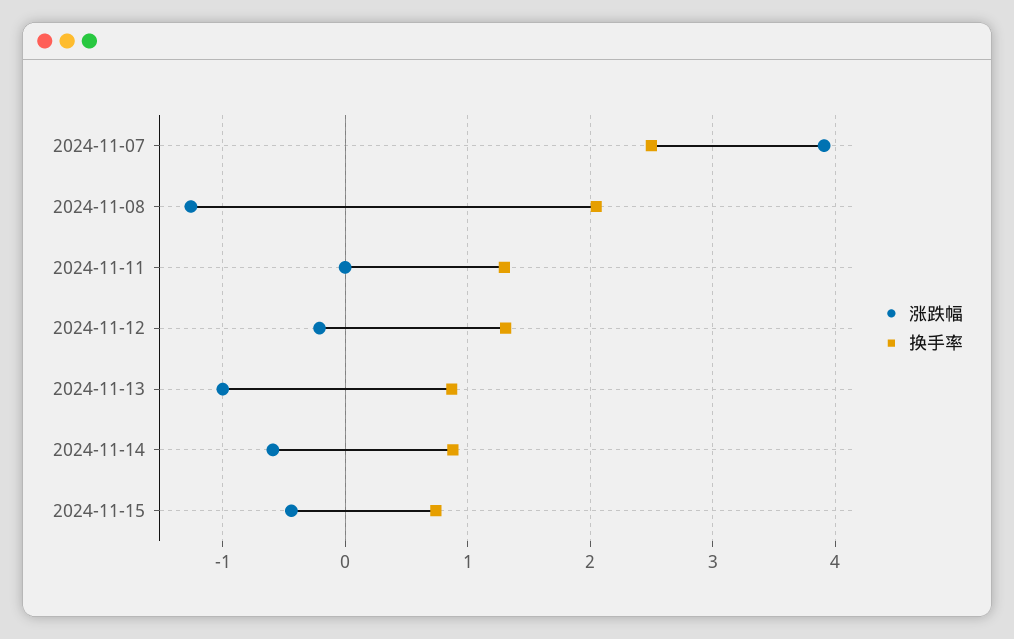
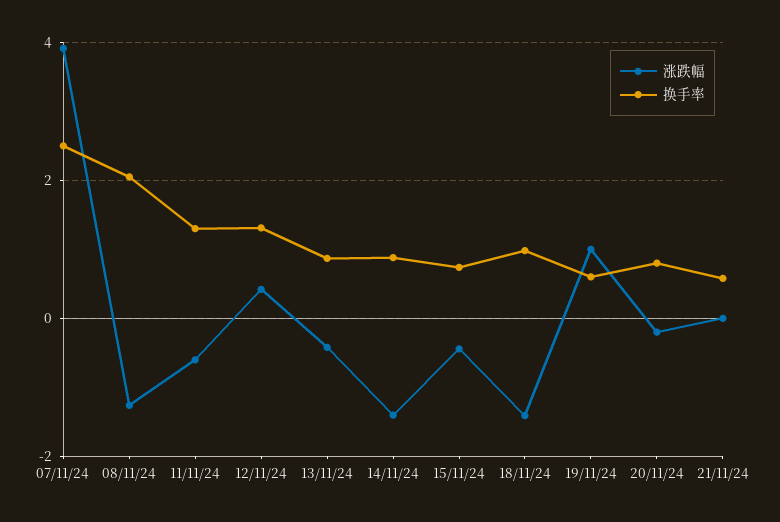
涨跌幅, 2024-11-11: 0 -> -0.6
涨跌幅, 2024-11-12: -0.2 -> 0.4
涨跌幅, 2024-11-13: -1 -> -0.4
涨跌幅, 2024-11-14: -0.6 -> -1.4
涨跌幅, 18/11/24: none -> -1.4
换手率, 18/11/24: none -> 1
涨跌幅, 19/11/24: none -> 1
换手率, 19/11/24: none -> 0.6
涨跌幅, 20/11/24: none -> -0.2
换手率, 20/11/24: none -> 0.8
涨跌幅, 21/11/24: none -> 0
换手率, 21/11/24: none -> 0.6

